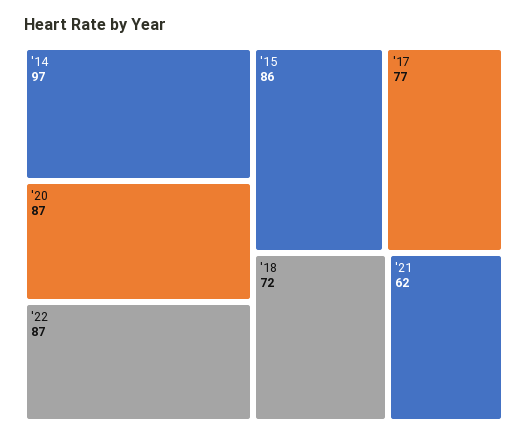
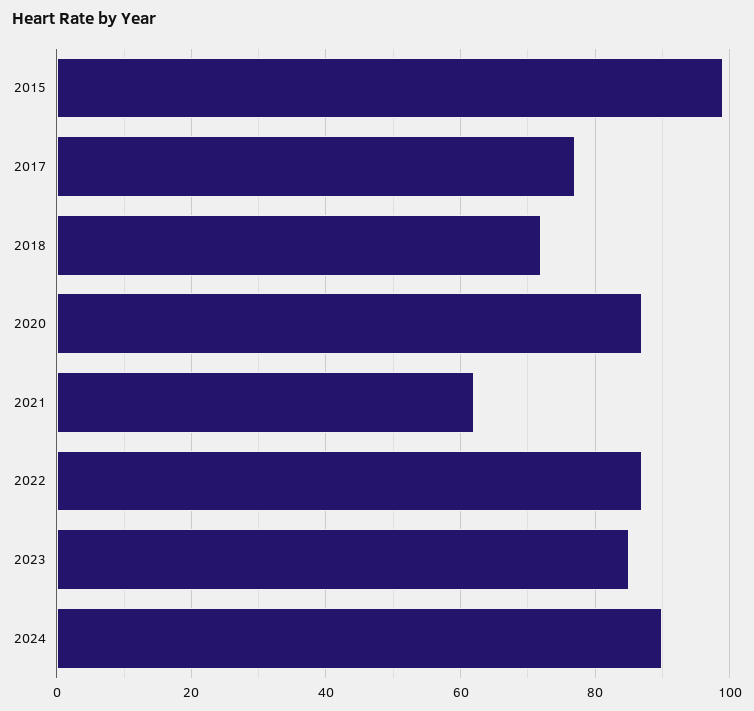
'14: 97 -> none
'15: 86 -> 100
2023: none -> 85
2024: none -> 90

